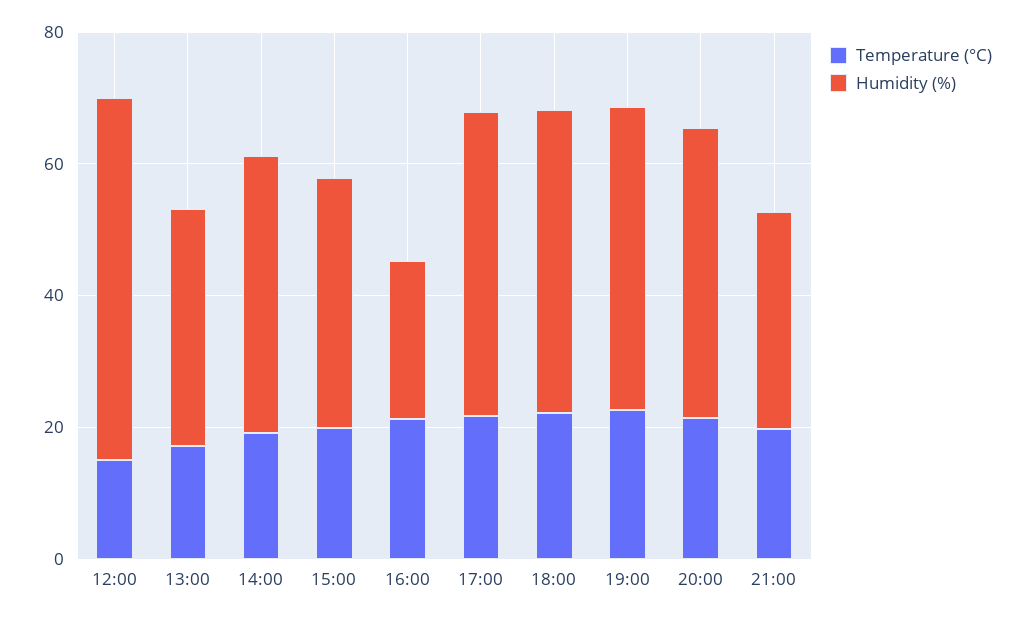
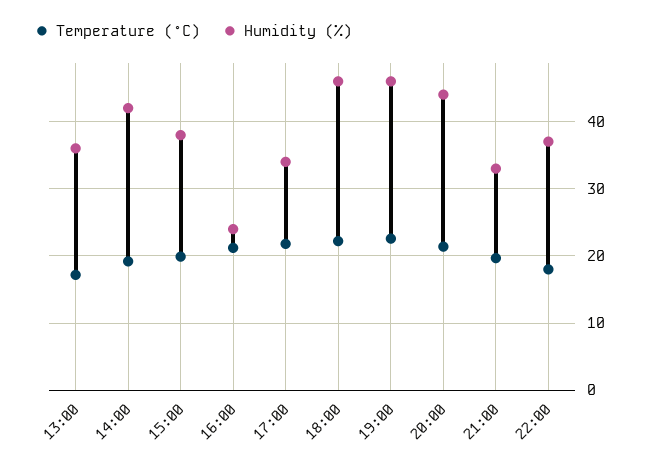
Temperature (°C), 12:00: 15 -> none
Humidity (%), 12:00: 55 -> none
Humidity (%), 17:00: 45 -> 34
Temperature (°C), 22:00: none -> 18
Humidity (%), 22:00: none -> 37

